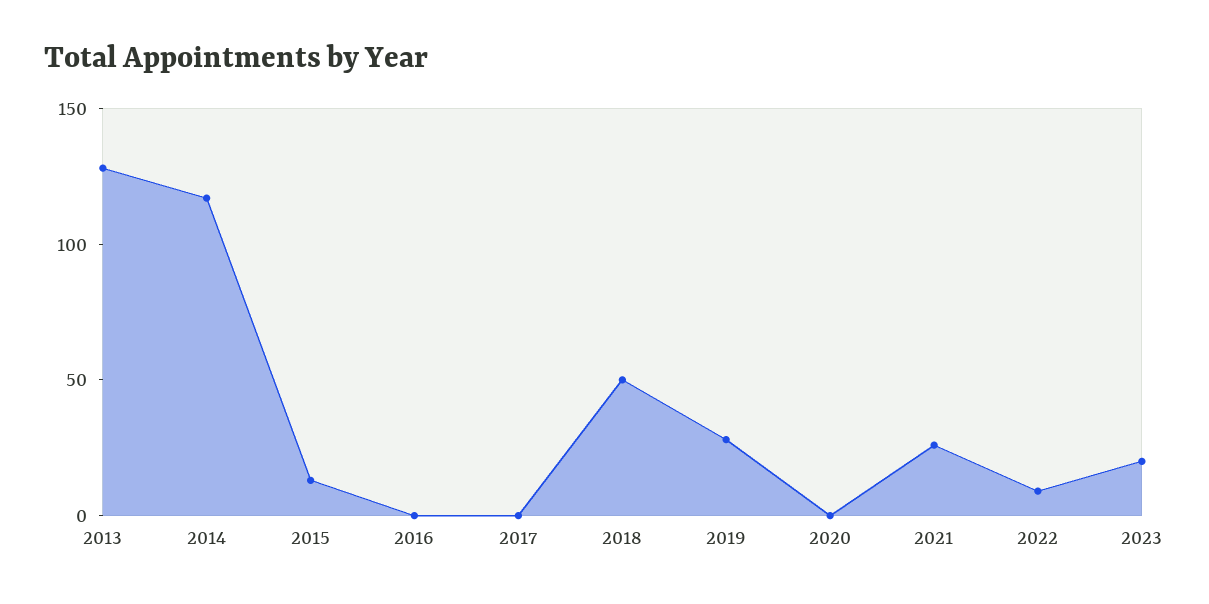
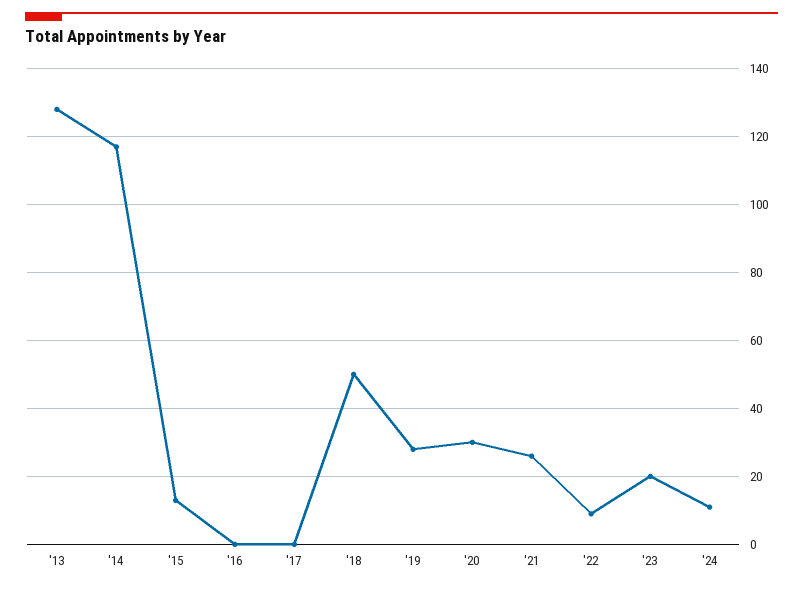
2020: 0 -> 30
'24: none -> 10

